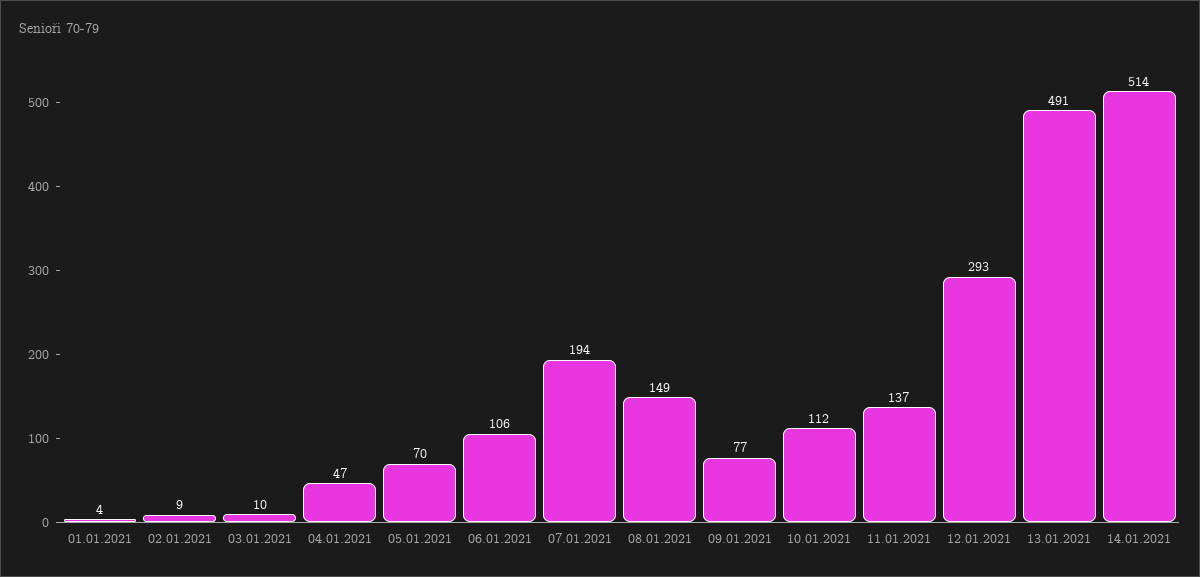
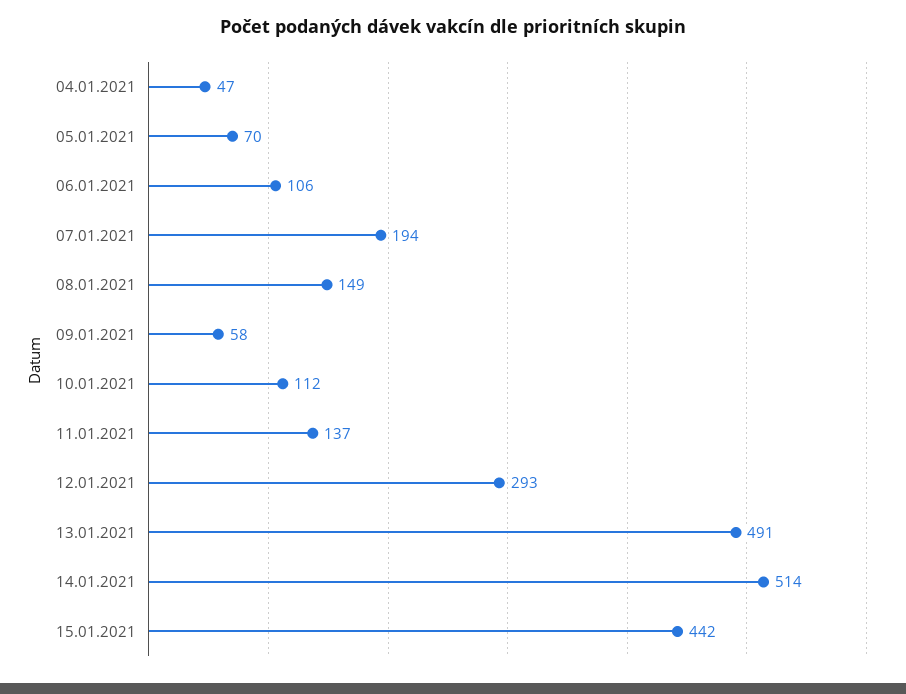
01.01.2021: 4 -> none
02.01.2021: 9 -> none
03.01.2021: 10 -> none
09.01.2021: 77 -> 58
15.01.2021: none -> 442

